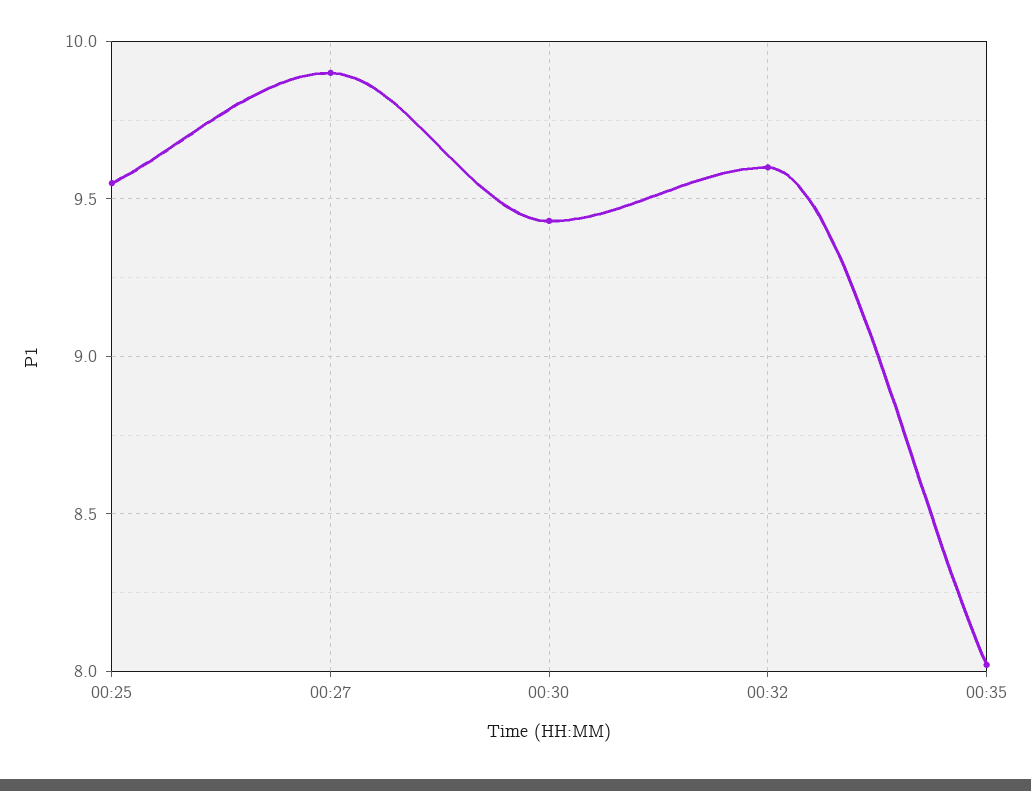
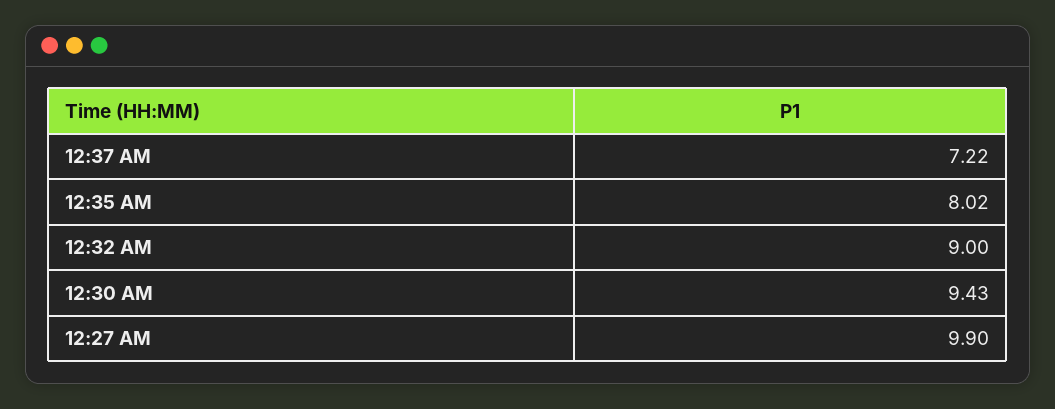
00:25: 9.55 -> none
00:32: 9.6 -> 9
12:37 AM: none -> 7.22

